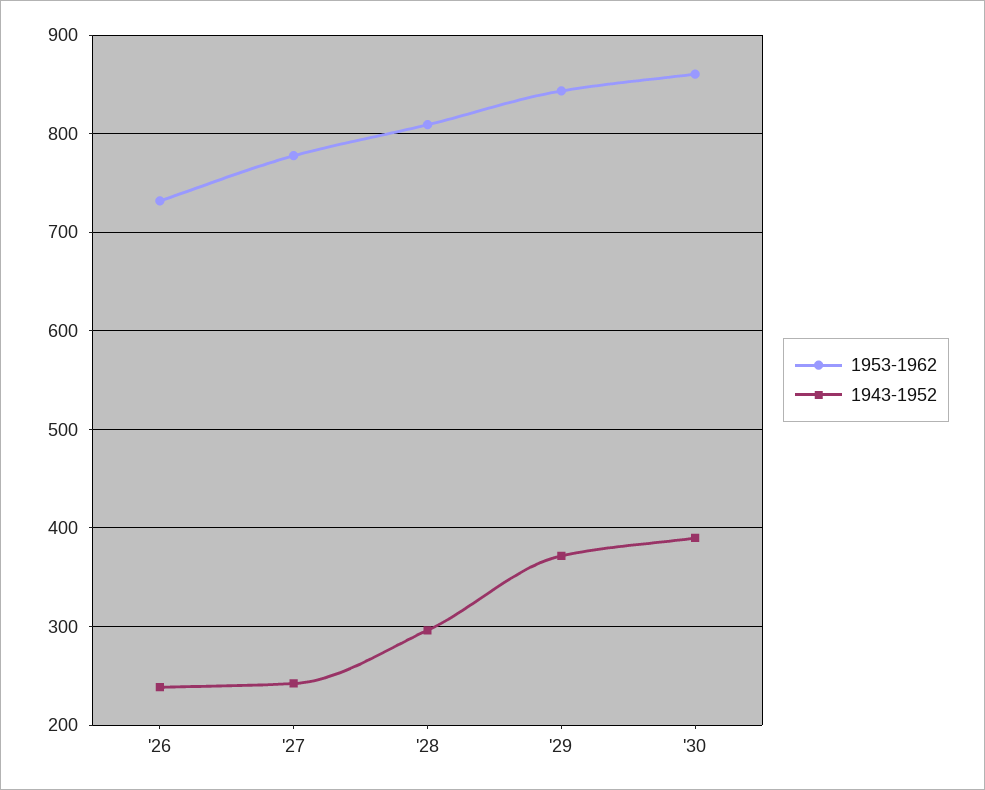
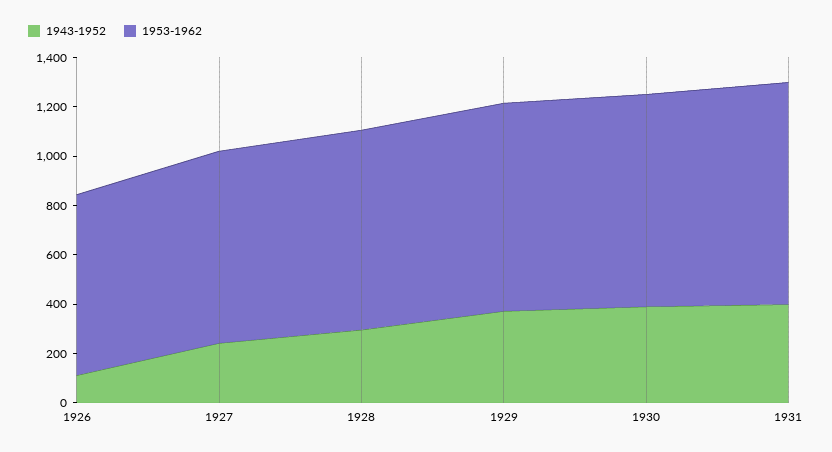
1943-1952, '26: 240 -> 100
1943-1952, 1931: none -> 400
1953-1962, 1931: none -> 900

